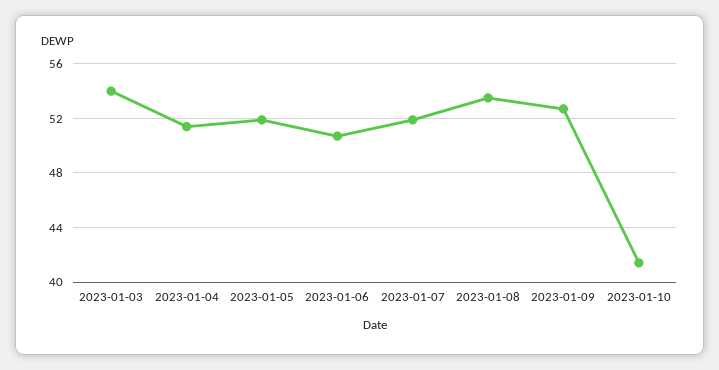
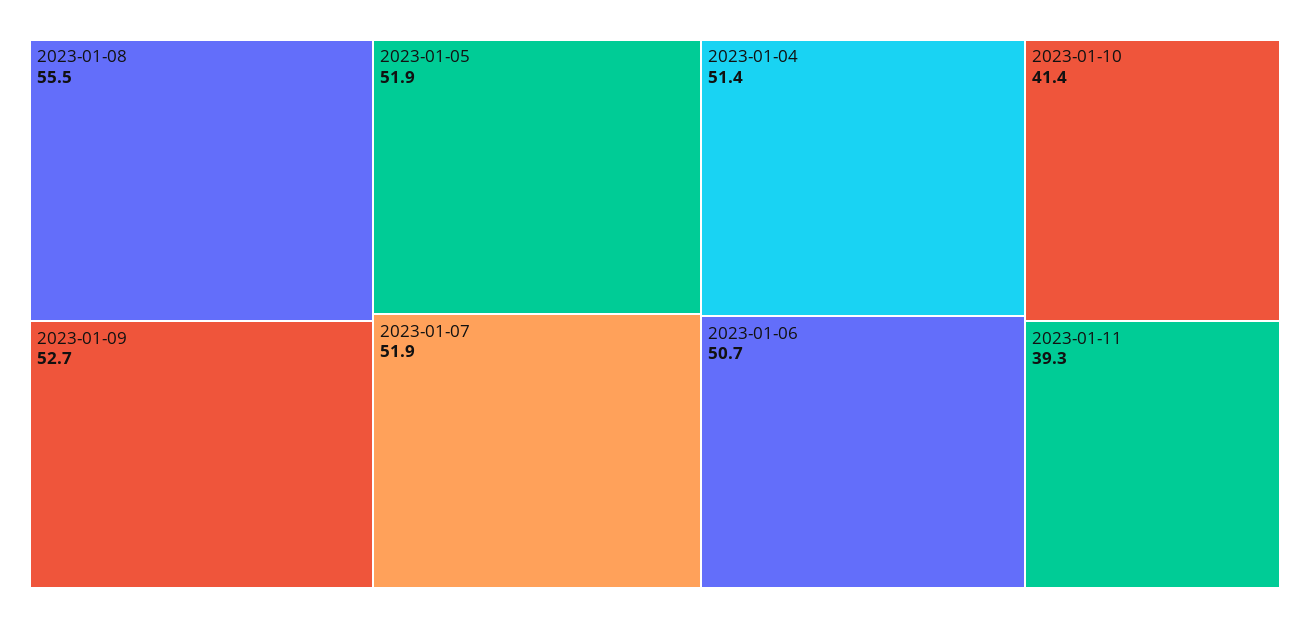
2023-01-03: 54 -> none
2023-01-08: 53.5 -> 55.5
2023-01-11: none -> 39.3

